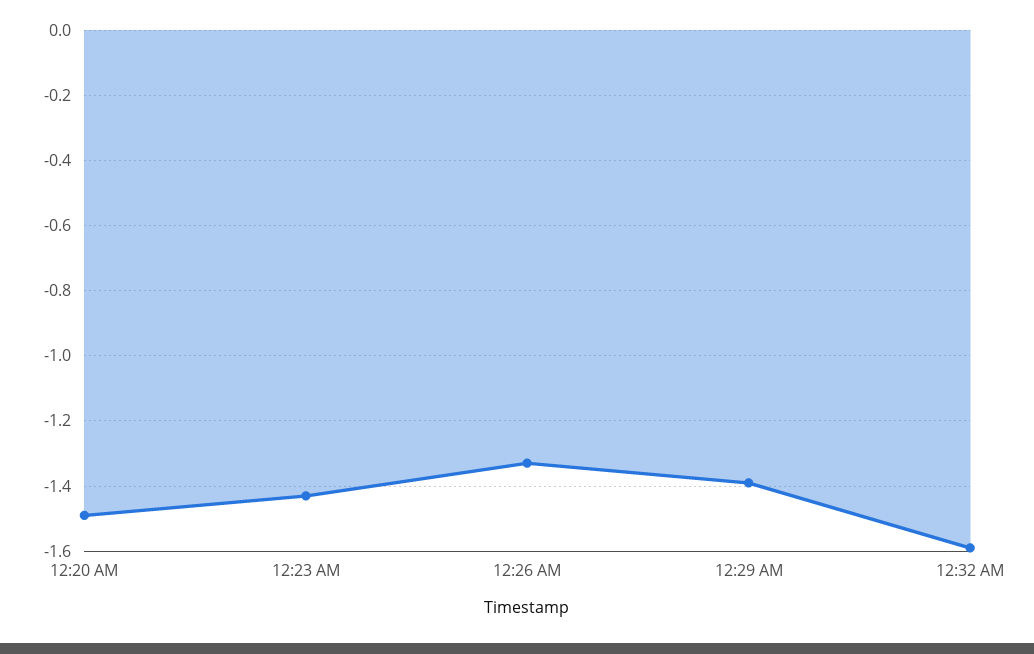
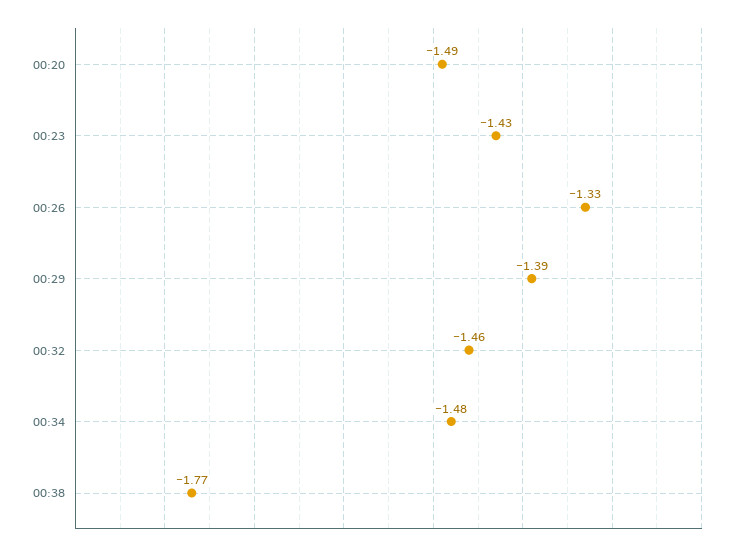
12:32 AM: -1.6 -> -1.46
00:34: none -> -1.48
00:38: none -> -1.77

